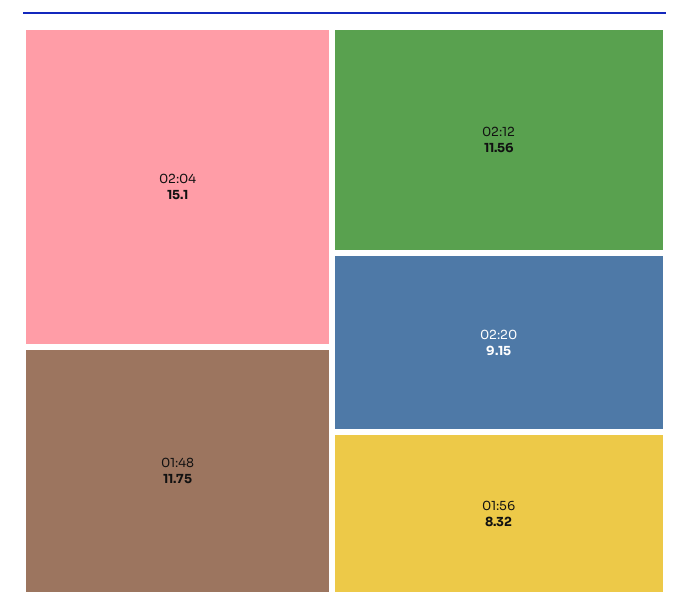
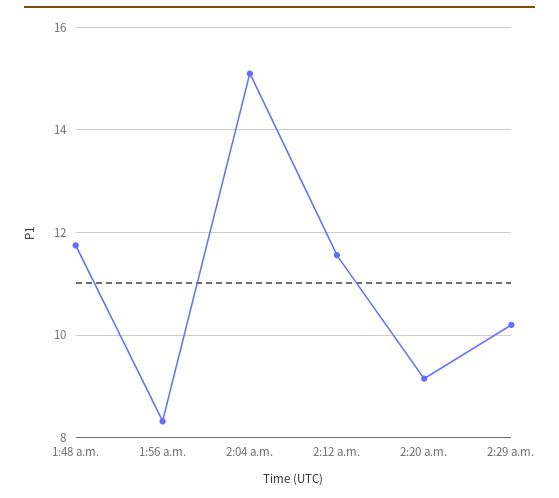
2:29 a.m.: none -> 10.2

